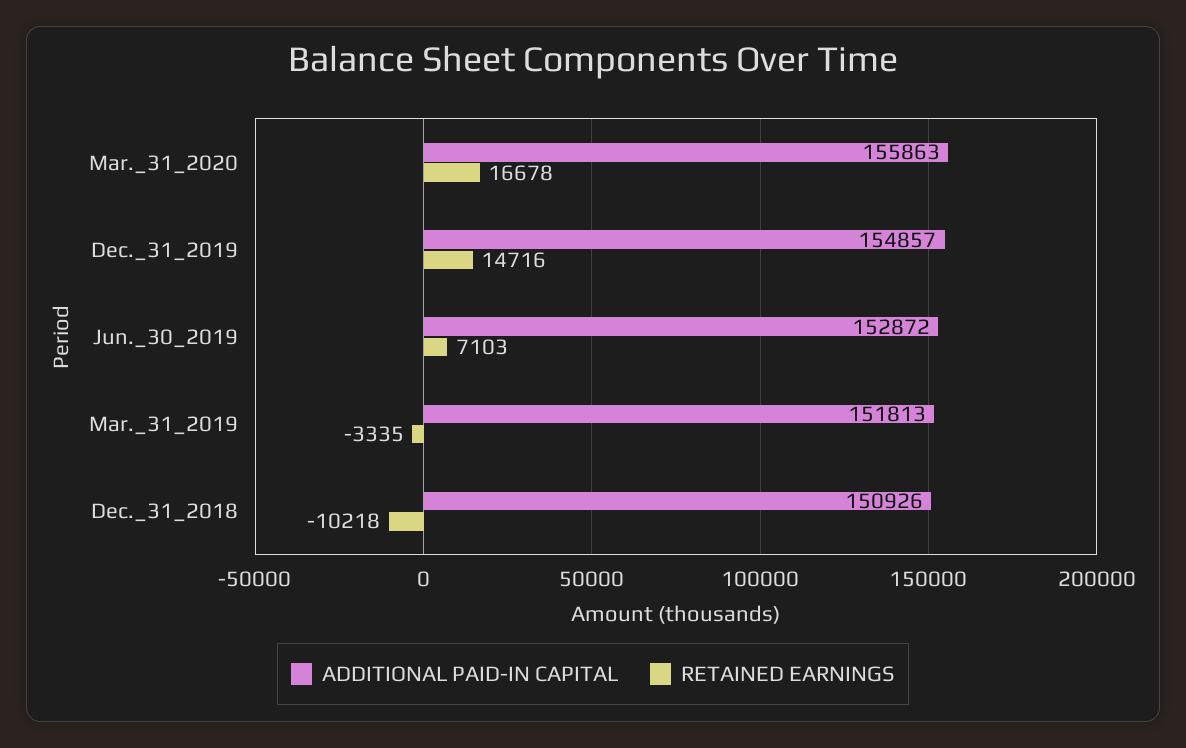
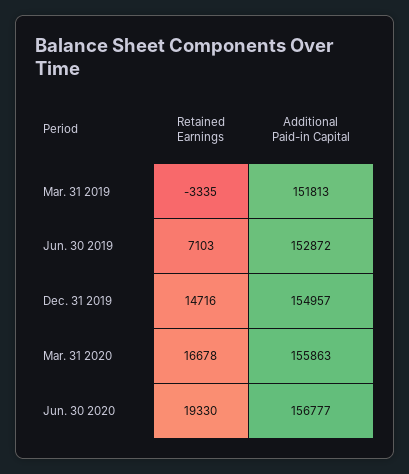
ADDITIONAL PAID-IN CAPITAL, Dec._31_2019: 154857 -> 154957
ADDITIONAL PAID-IN CAPITAL, Dec._31_2018: 150926 -> none
RETAINED EARNINGS, Dec._31_2018: -10218 -> none
RETAINED EARNINGS, Jun. 30 2020: none -> 19330
ADDITIONAL PAID-IN CAPITAL, Jun. 30 2020: none -> 156777

